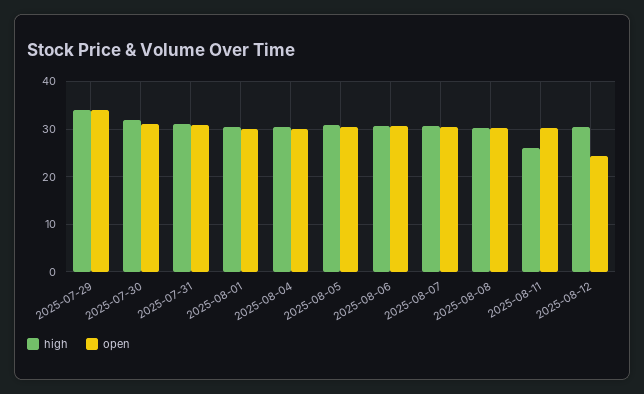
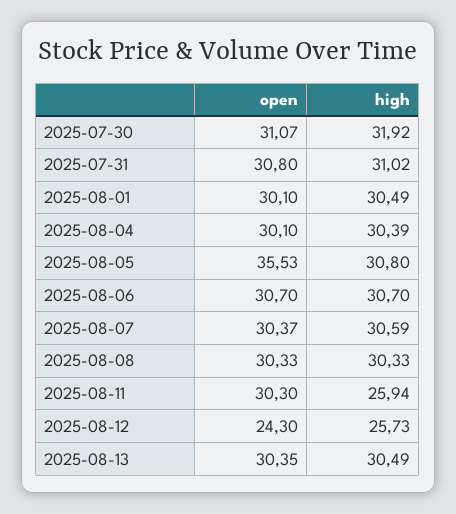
high, 2025-07-29: 34 -> none
open, 2025-07-29: 34 -> none
open, 2025-08-05: 30 -> 35.53
high, 2025-08-12: 30 -> 25.73
open, 2025-08-13: none -> 30.35
high, 2025-08-13: none -> 30.49

